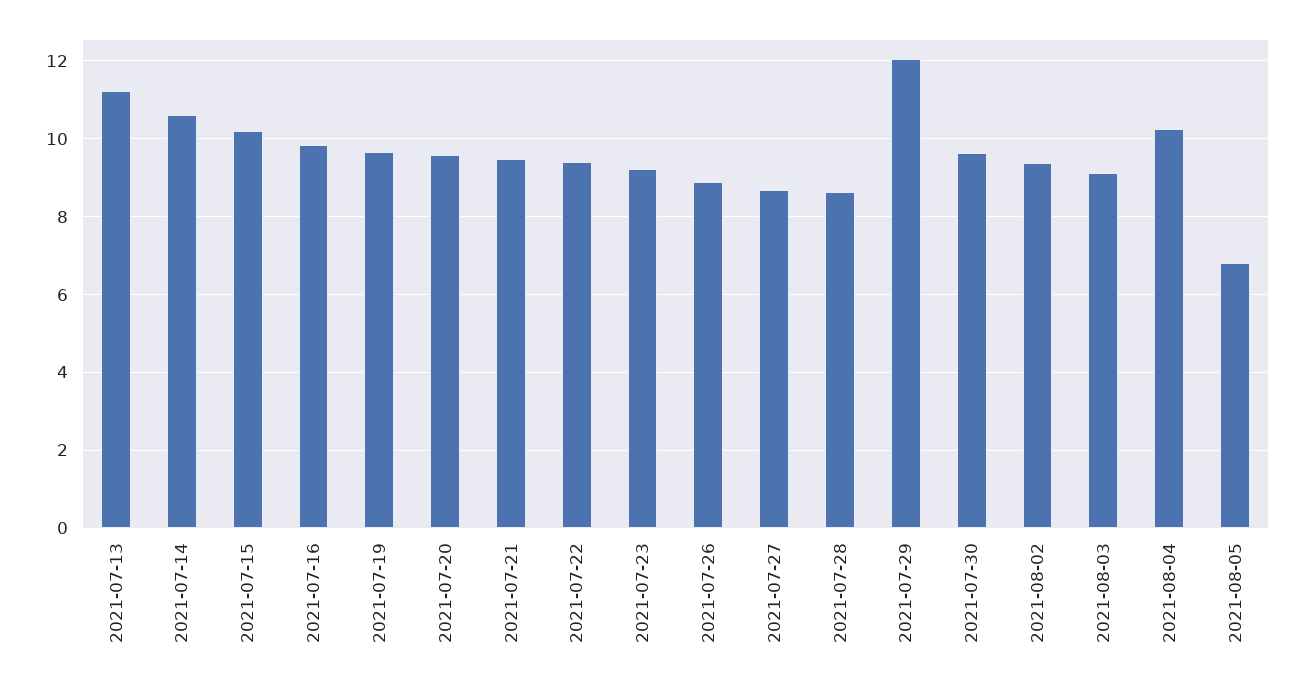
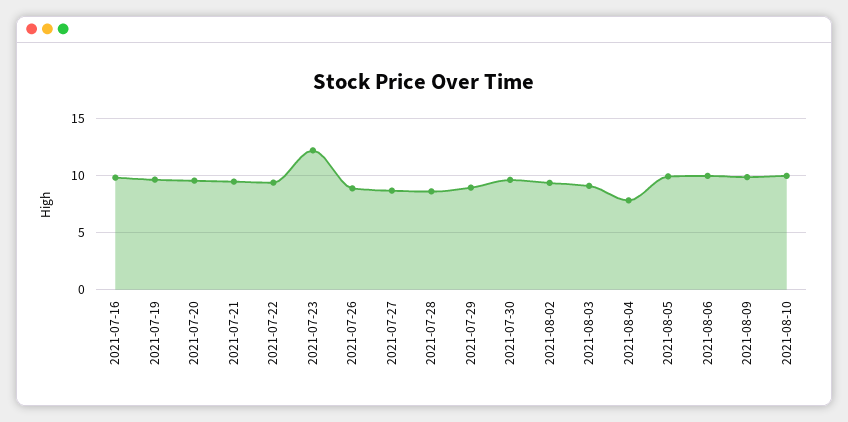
2021-07-13: 11.2 -> none
2021-07-14: 10.6 -> none
2021-07-15: 10.2 -> none
2021-07-23: 9.2 -> 12
2021-07-29: 12 -> 9
2021-08-04: 10.2 -> 8
2021-08-05: 6.8 -> 10
2021-08-06: none -> 10
2021-08-09: none -> 10
2021-08-10: none -> 10

